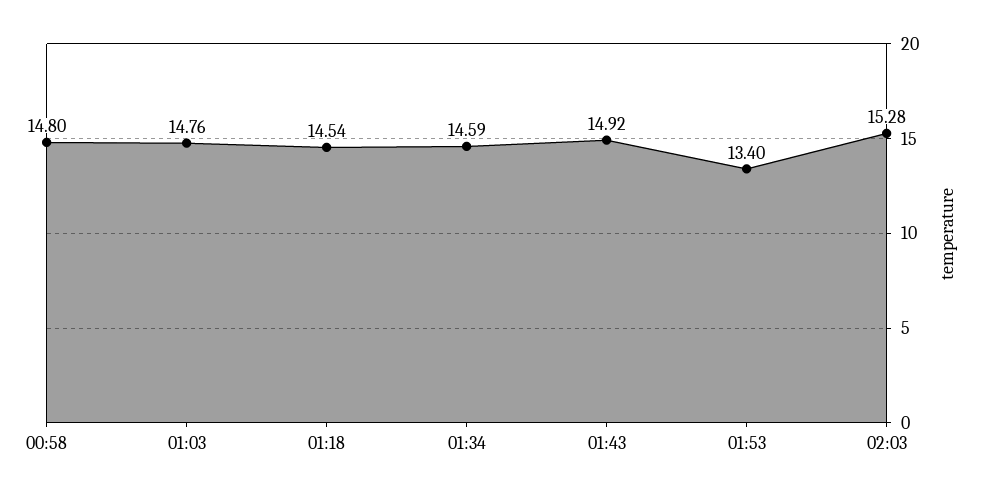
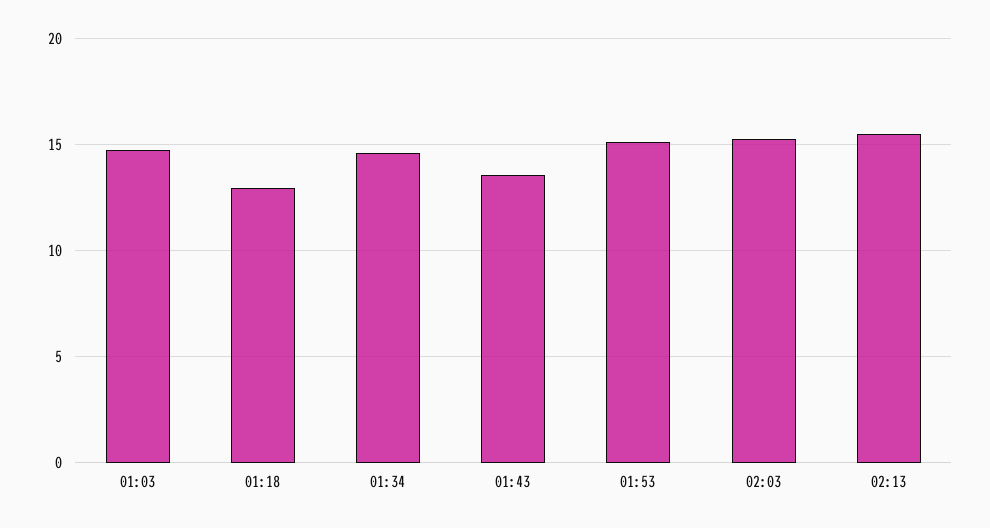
00:58: 14.8 -> none
01:18: 14.54 -> 13
01:43: 14.92 -> 13.5
01:53: 13.4 -> 15
02:13: none -> 15.5

